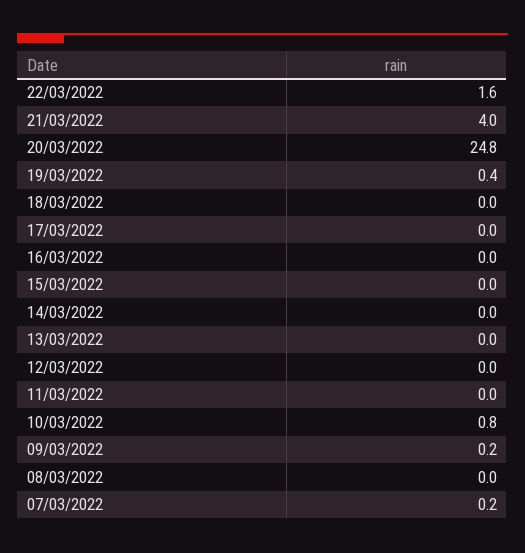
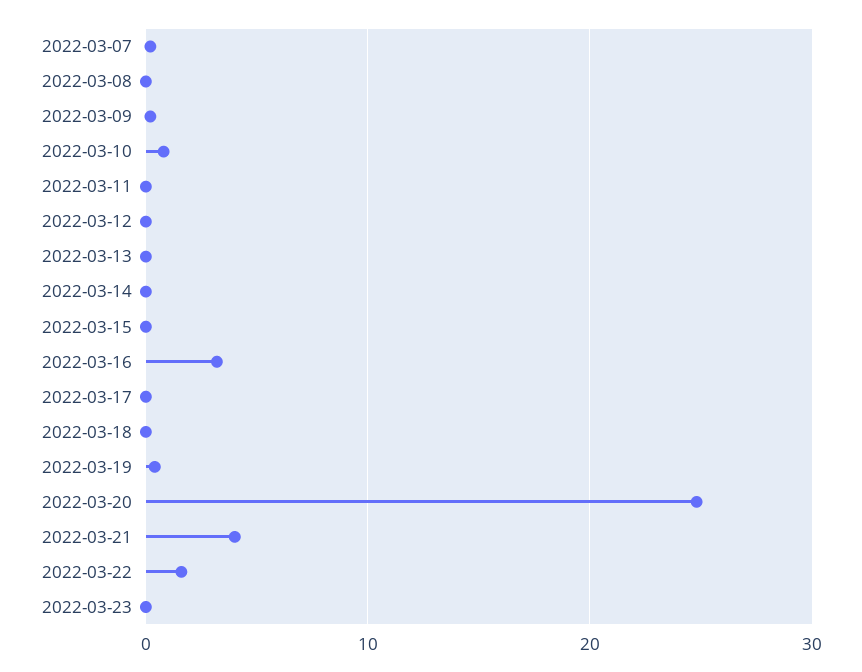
16/03/2022: 0 -> 3
2022-03-23: none -> 0

